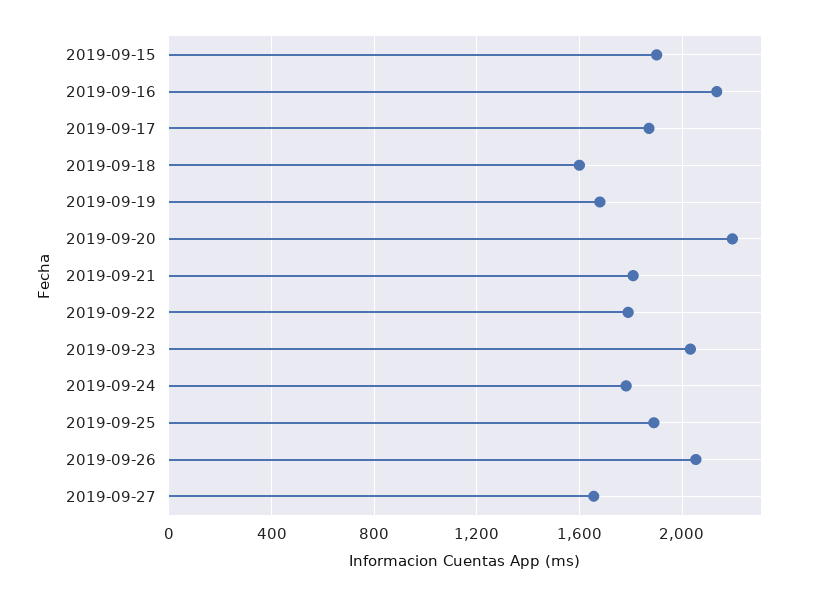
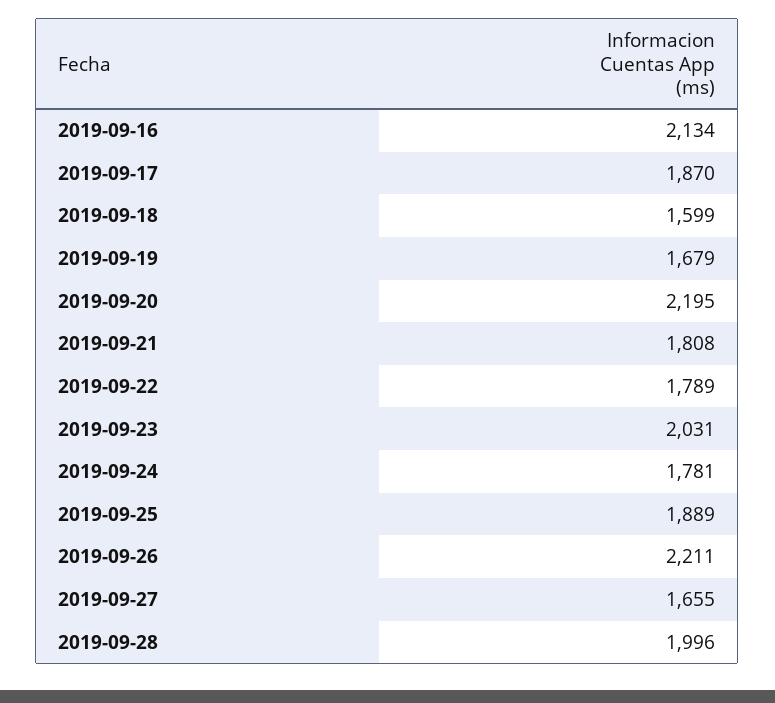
2019-09-15: 1900 -> none
2019-09-26: 2050 -> 2211
2019-09-28: none -> 1996

